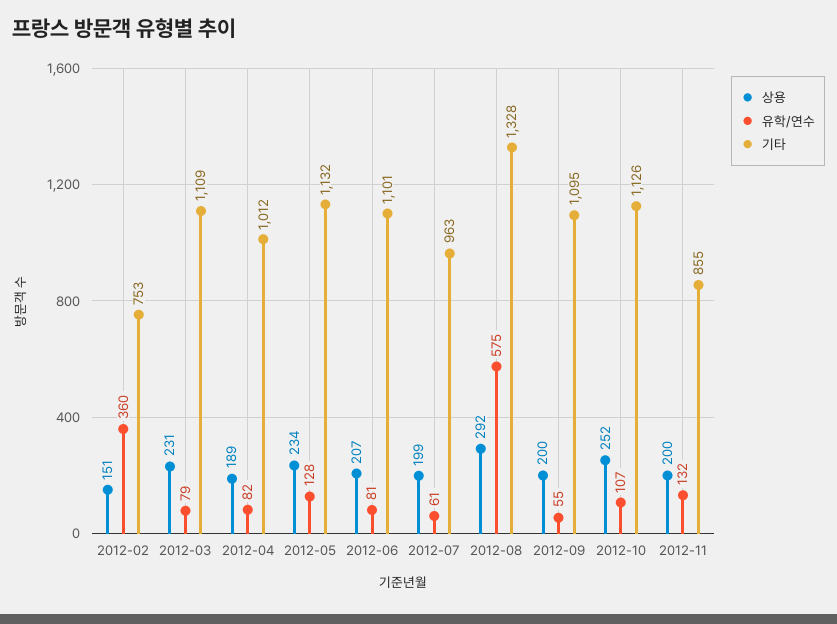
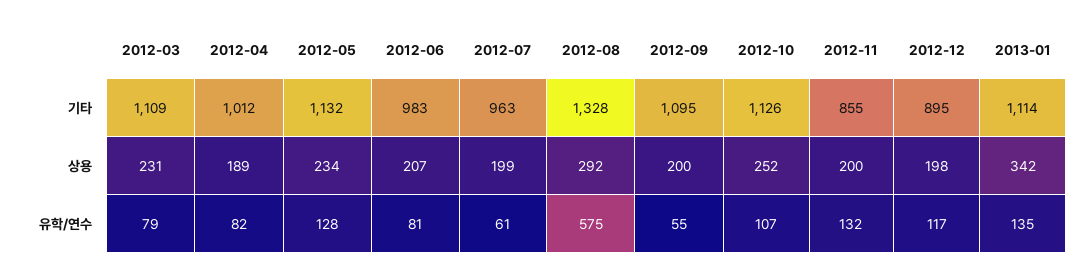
상용, 2012-02: 151 -> none
유학/연수, 2012-02: 360 -> none
기타, 2012-02: 753 -> none
기타, 2012-06: 1101 -> 983
기타, 2012-12: none -> 895
기타, 2013-01: none -> 1114
상용, 2012-12: none -> 198
상용, 2013-01: none -> 342
유학/연수, 2012-12: none -> 117
유학/연수, 2013-01: none -> 135

